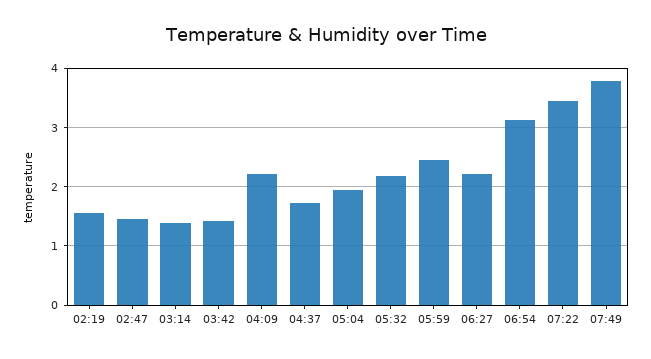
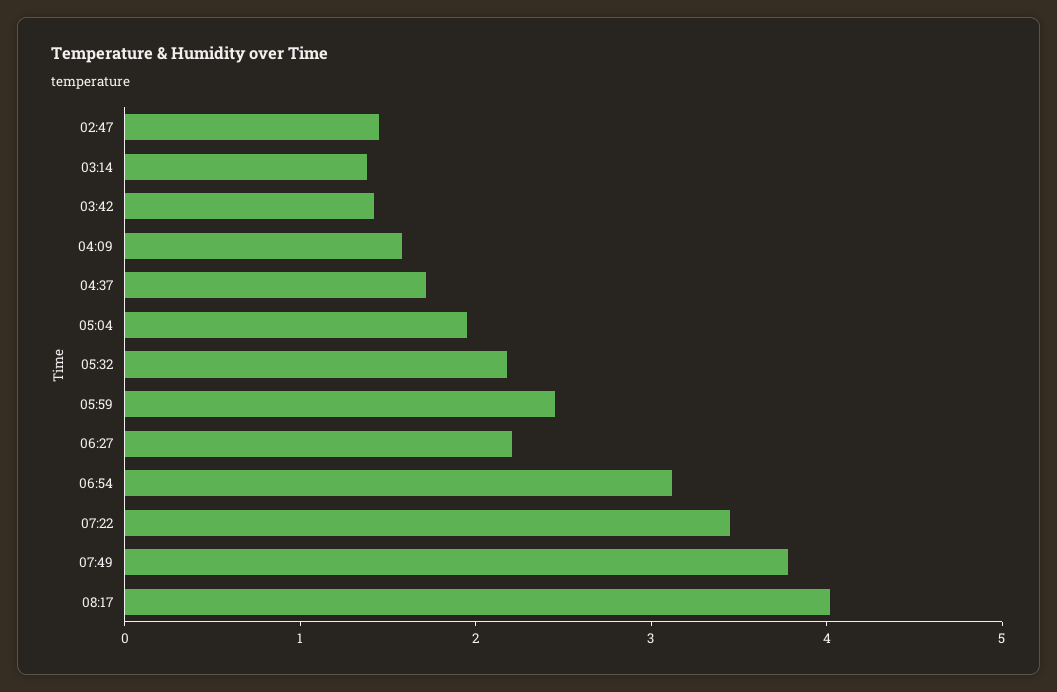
02:19: 1.6 -> none
04:09: 2.2 -> 1.6
08:17: none -> 4

